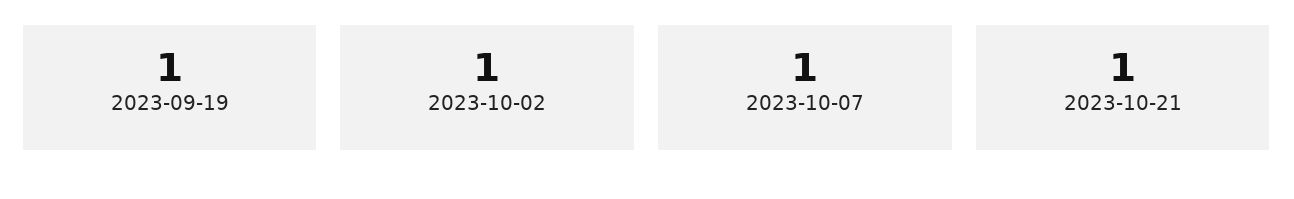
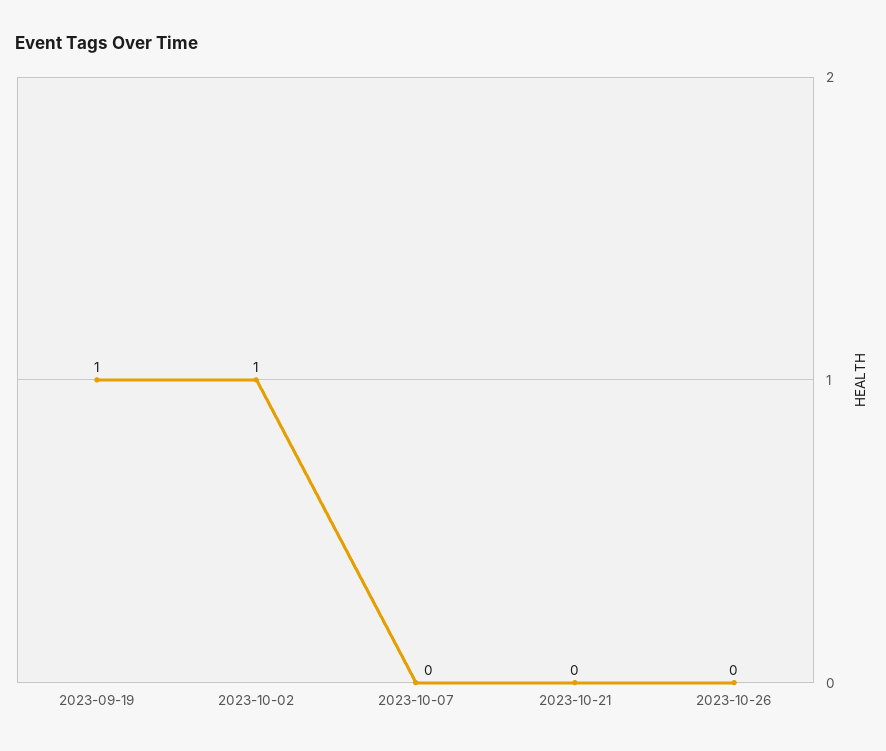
2023-10-07: 1 -> 0
2023-10-21: 1 -> 0
2023-10-26: none -> 0

